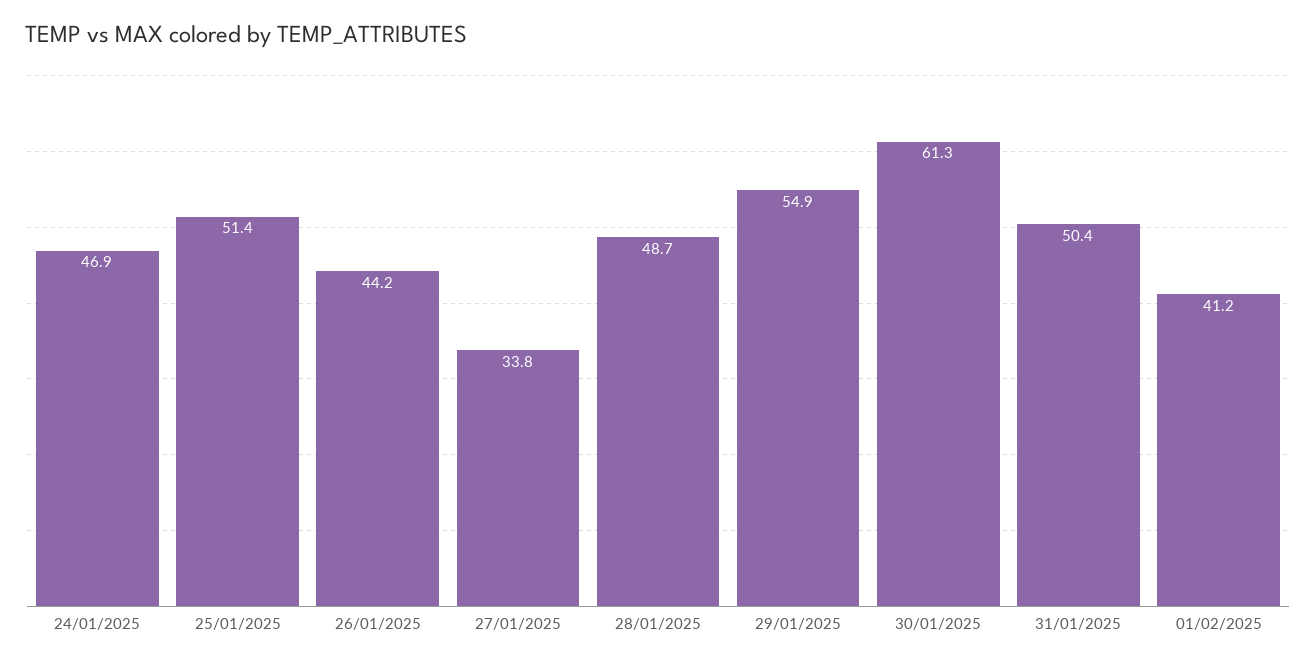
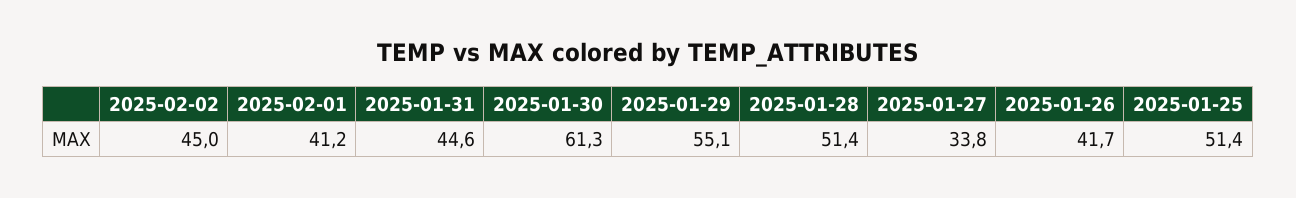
24/01/2025: 46.9 -> none
26/01/2025: 44.2 -> 41.7
28/01/2025: 48.7 -> 51.4
29/01/2025: 54.9 -> 55.1
31/01/2025: 50.4 -> 44.6
2025-02-02: none -> 45

